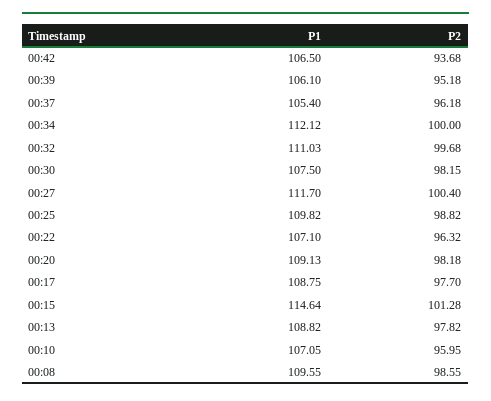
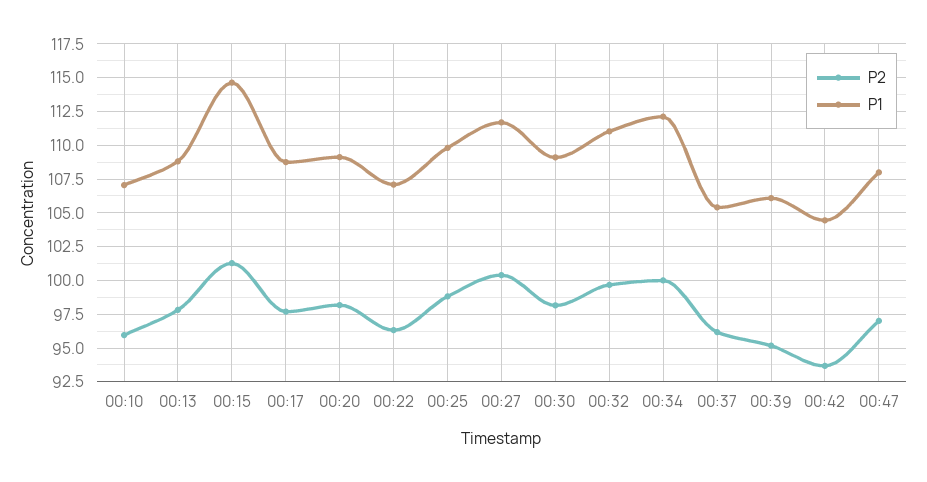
P1, 00:42: 106.5 -> 104.5
P1, 00:30: 107.5 -> 109
P1, 00:08: 109.55 -> none
P2, 00:08: 98.55 -> none
P2, 00:47: none -> 97
P1, 00:47: none -> 108

